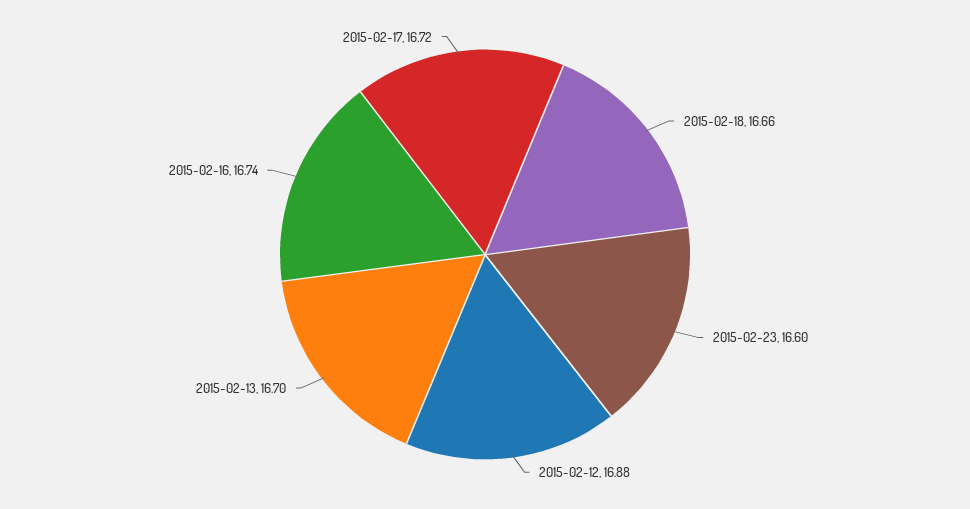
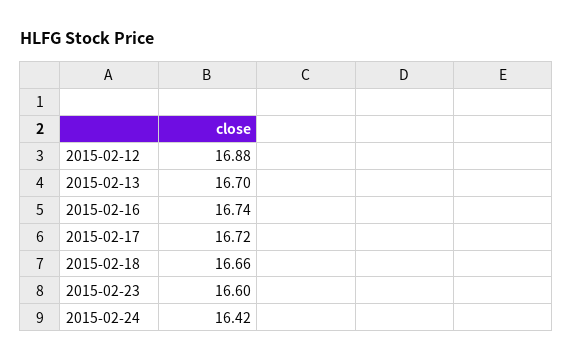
2015-02-24: none -> 16.42

